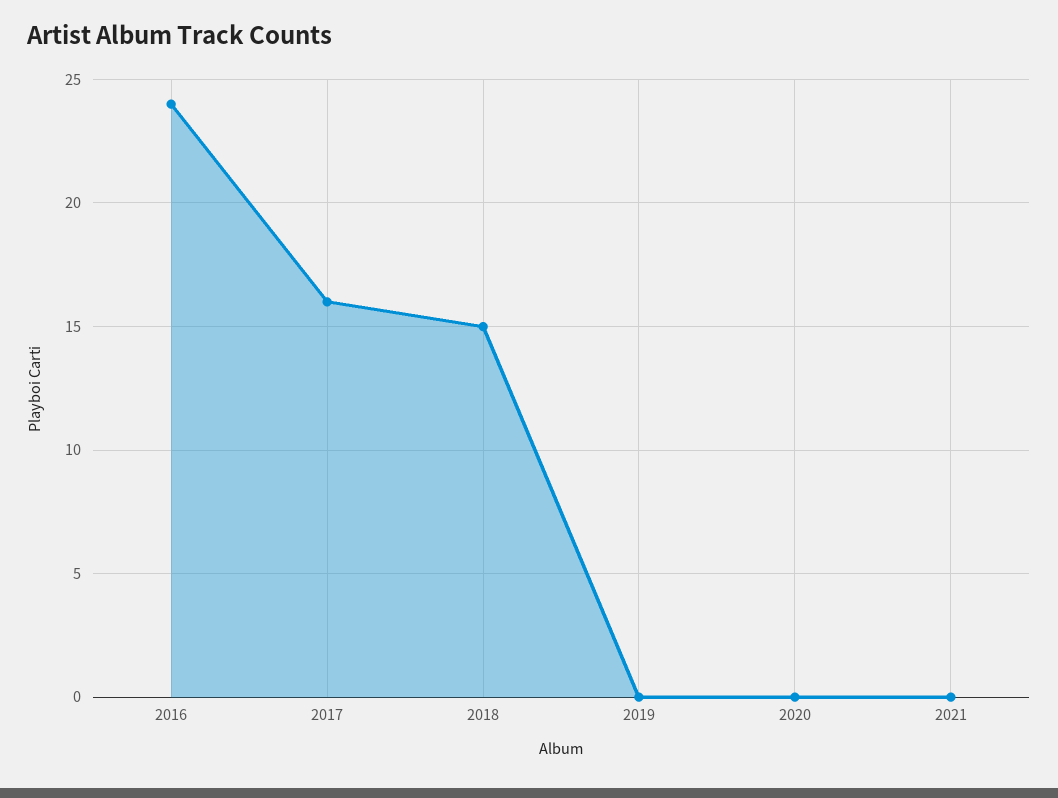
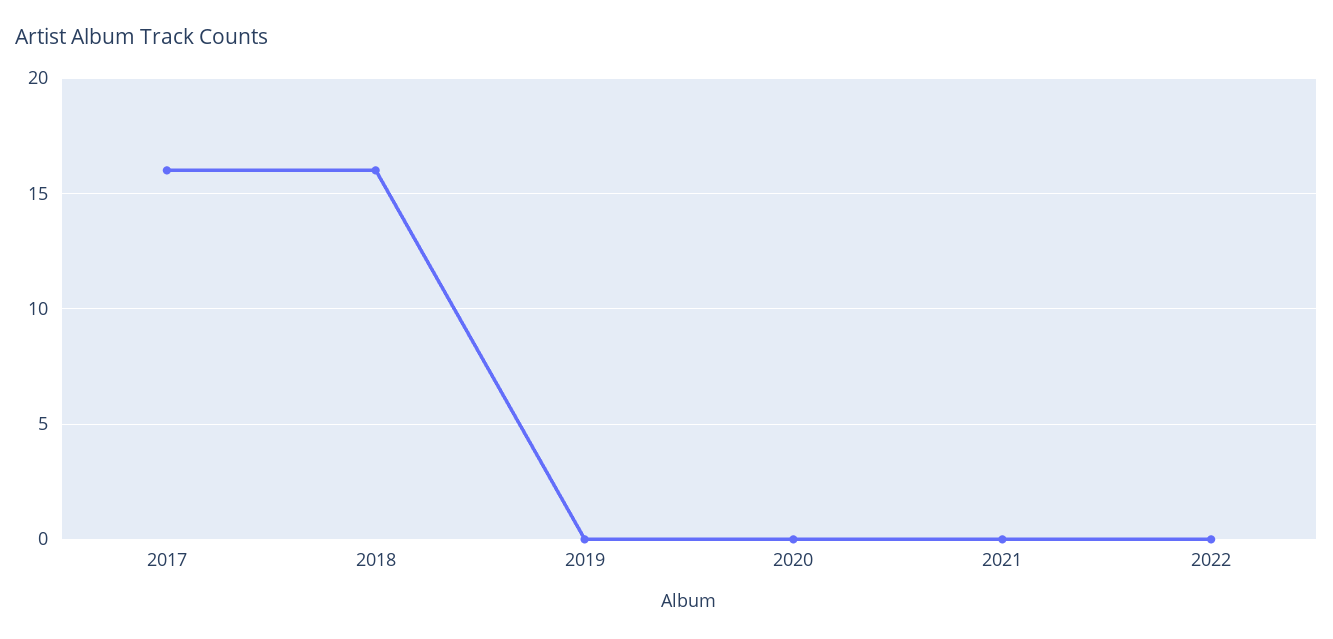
2016: 24 -> none
2018: 15 -> 16
2022: none -> 0

